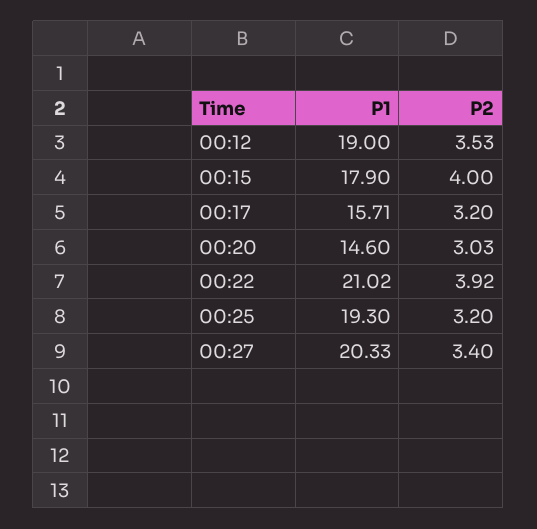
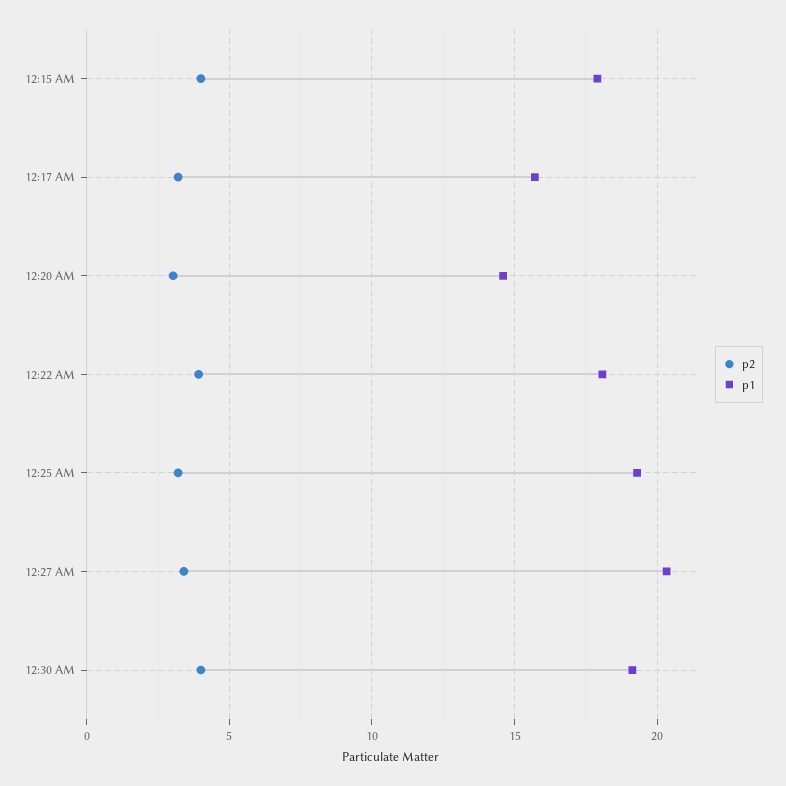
P1, 00:12: 19 -> none
P2, 00:12: 3.53 -> none
P1, 00:22: 21.02 -> 18
P2, 12:30 AM: none -> 4
P1, 12:30 AM: none -> 19

